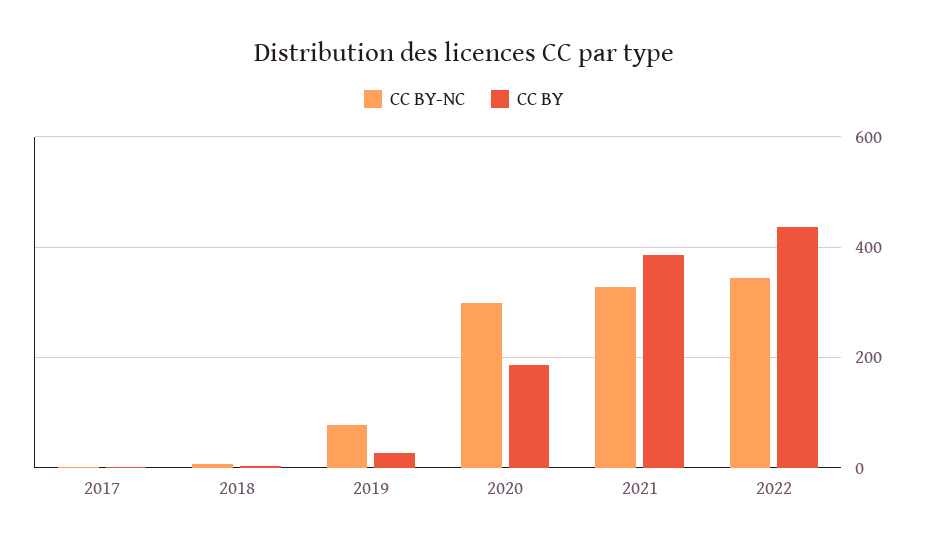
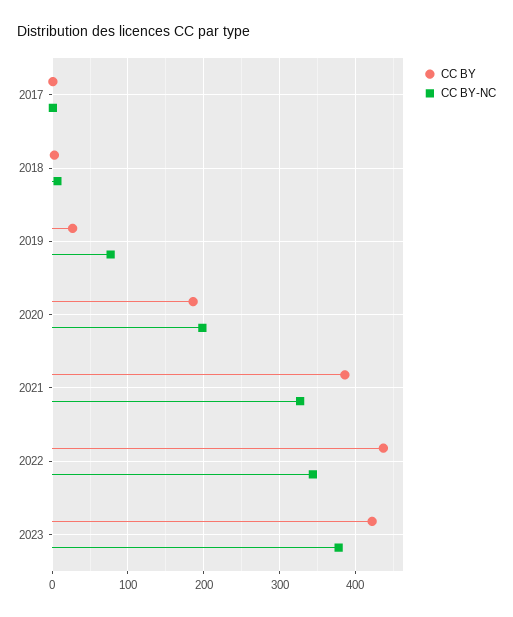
CC BY-NC, 2020: 300 -> 200
CC BY, 2023: none -> 420
CC BY-NC, 2023: none -> 380

